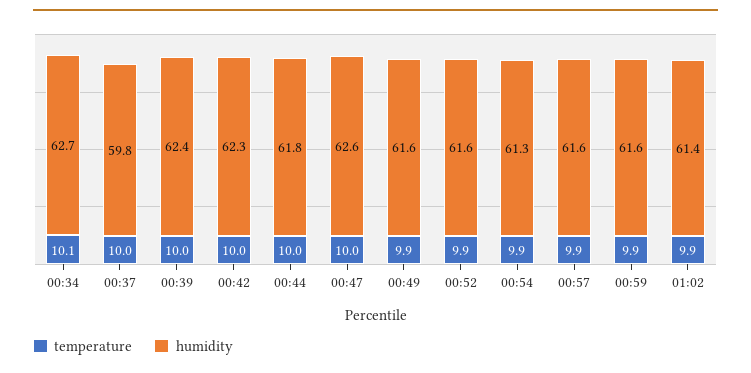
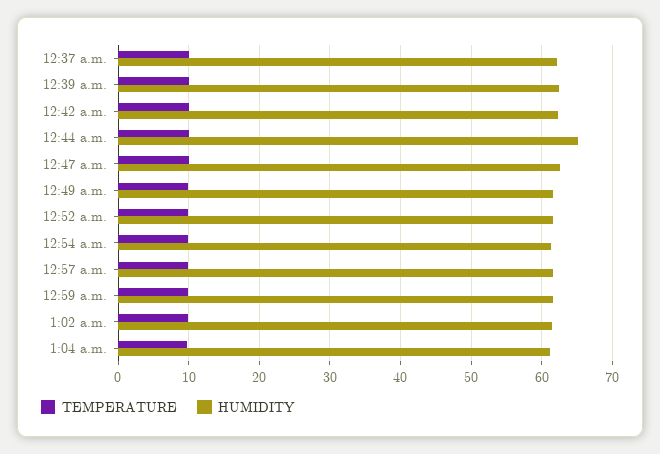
temperature, 00:34: 10.1 -> none
humidity, 00:34: 62.7 -> none
humidity, 00:37: 59.8 -> 62
humidity, 00:44: 61.8 -> 65
temperature, 1:04 a.m.: none -> 10
humidity, 1:04 a.m.: none -> 61

